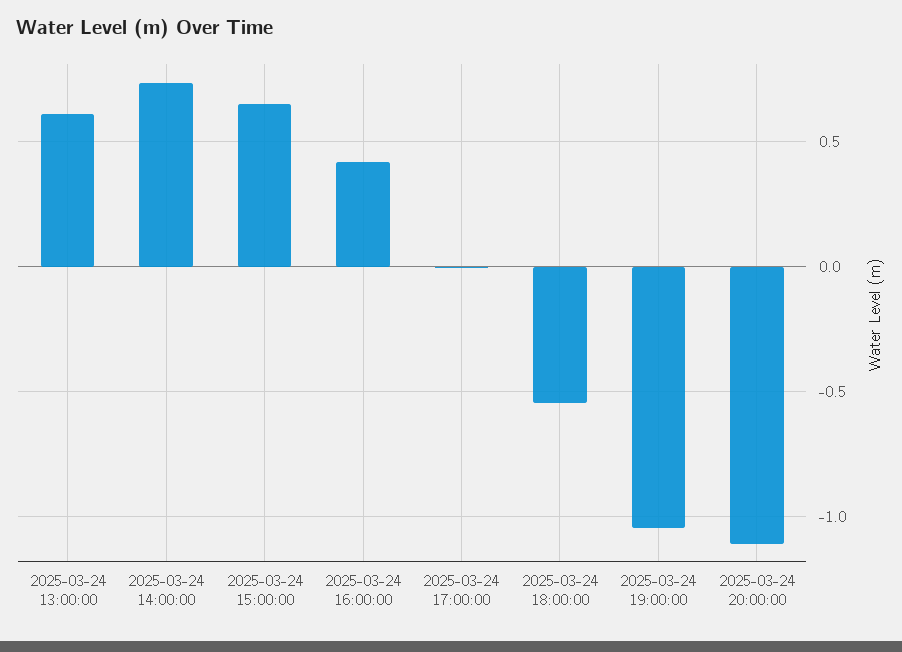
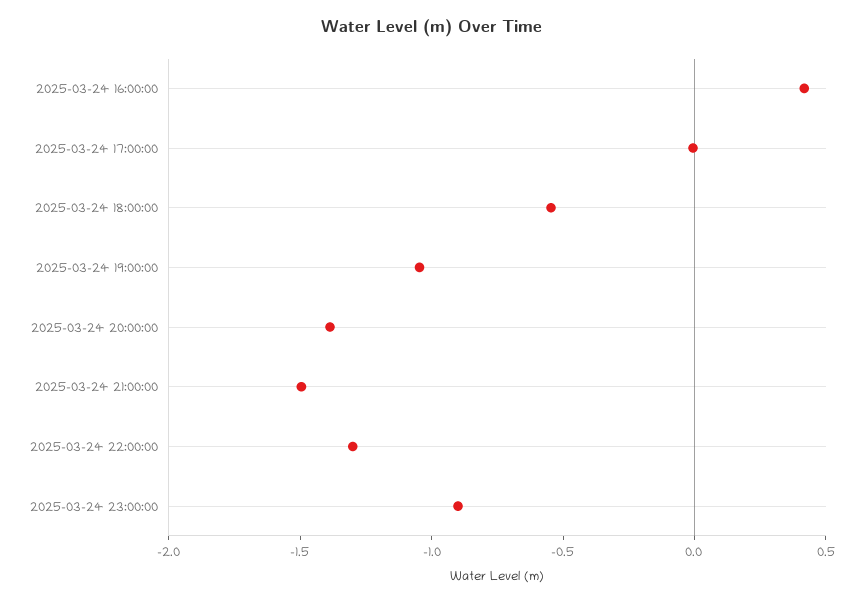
2025-03-24 13:00:00: 0.6 -> none
2025-03-24 14:00:00: 0.75 -> none
2025-03-24 15:00:00: 0.65 -> none
2025-03-24 20:00:00: -1.1 -> -1.4
2025-03-24 21:00:00: none -> -1.5
2025-03-24 22:00:00: none -> -1.3
2025-03-24 23:00:00: none -> -0.9

